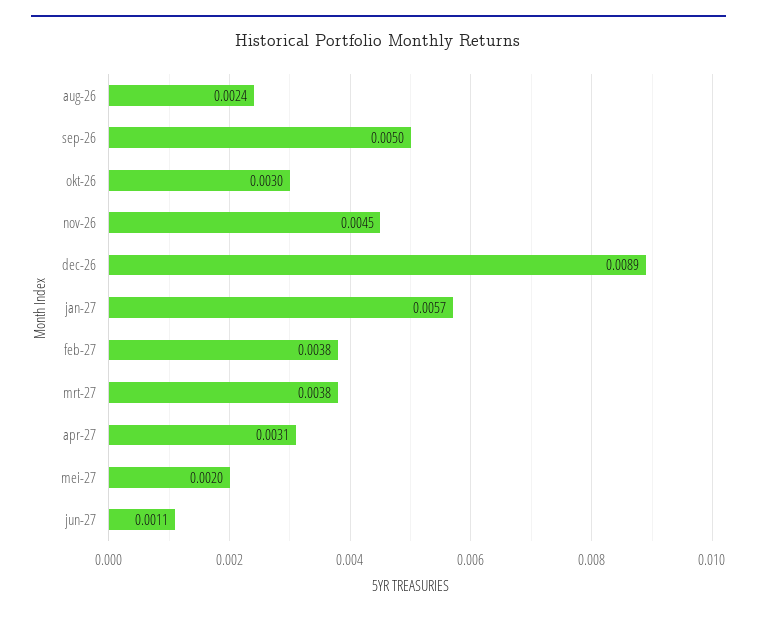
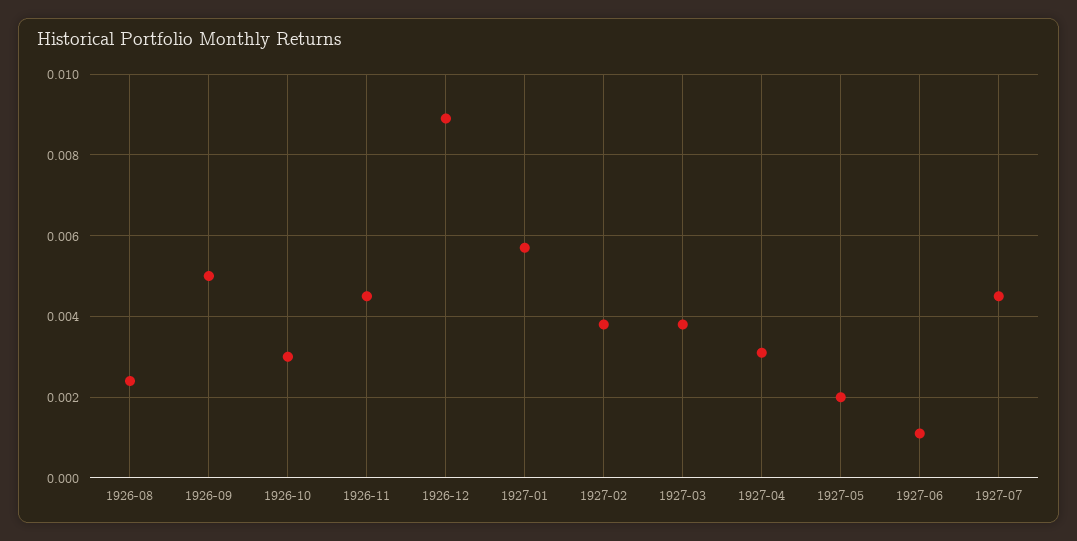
1927-07: none -> 0.0045

